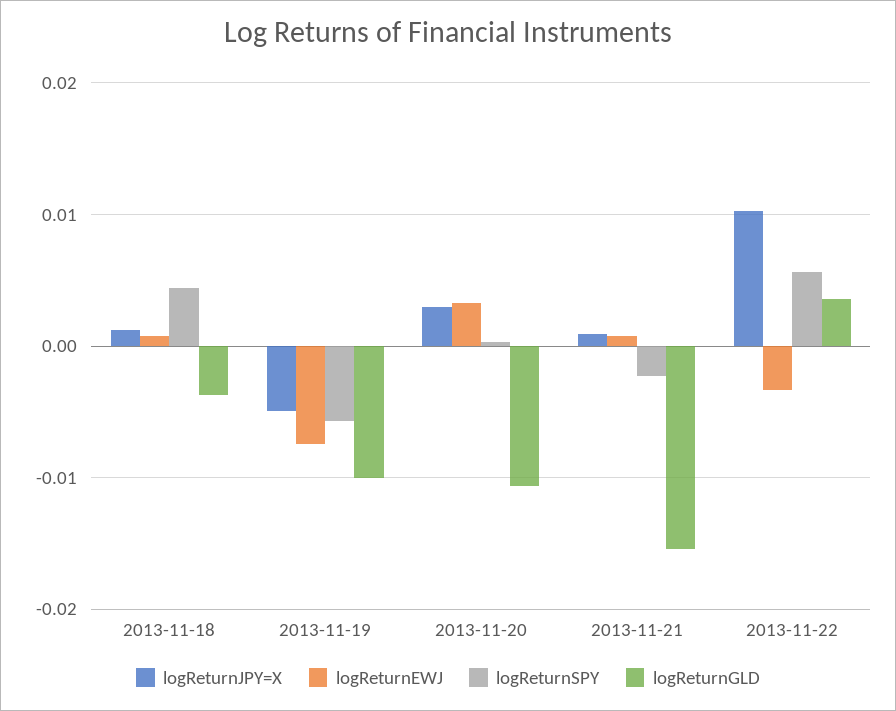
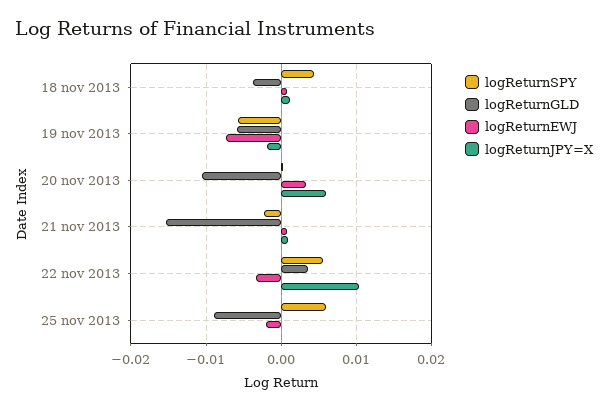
logReturnJPY=X, 2013-11-19: -0.005 -> -0.002
logReturnGLD, 2013-11-19: -0.01 -> -0.006
logReturnJPY=X, 2013-11-20: 0.003 -> 0.006
logReturnSPY, 25 nov 2013: none -> 0.006
logReturnGLD, 25 nov 2013: none -> -0.009
logReturnEWJ, 25 nov 2013: none -> -0.002
logReturnJPY=X, 25 nov 2013: none -> 0

